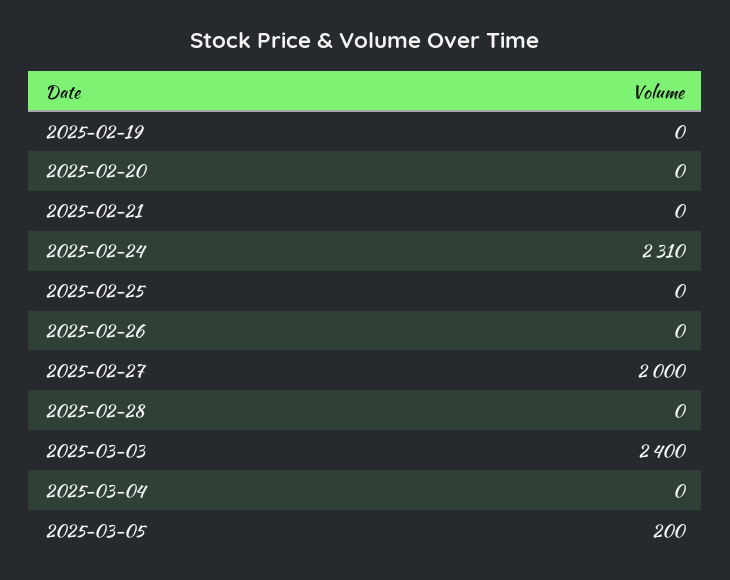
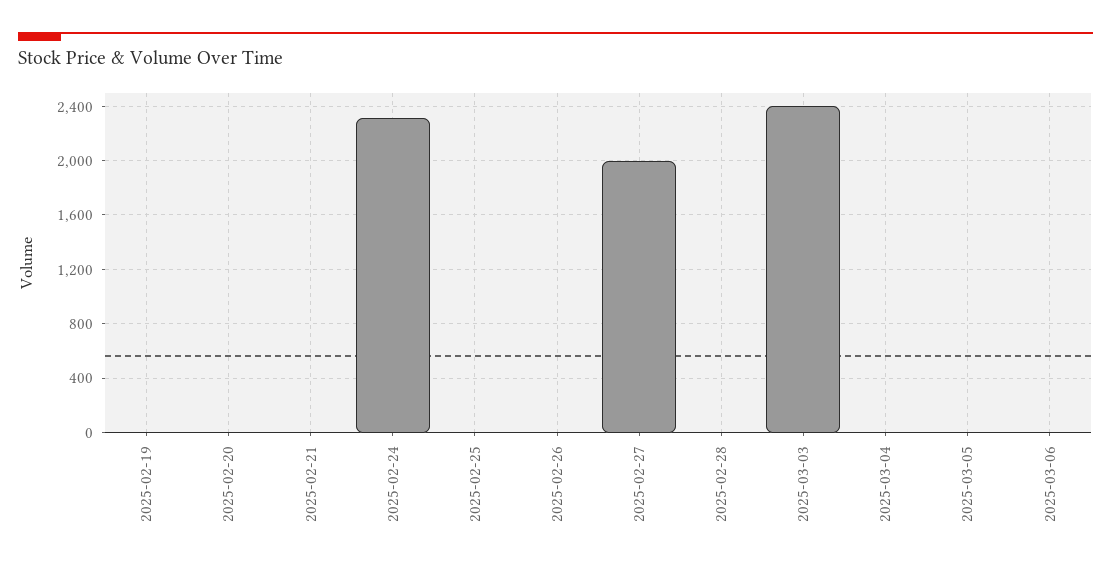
2025-03-05: 200 -> 0
2025-03-06: none -> 0

